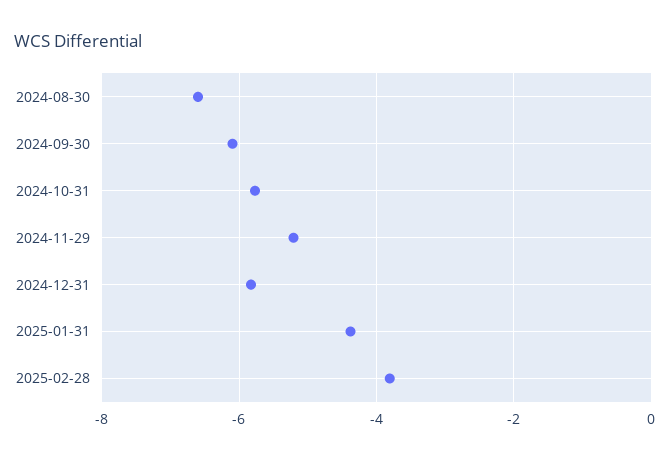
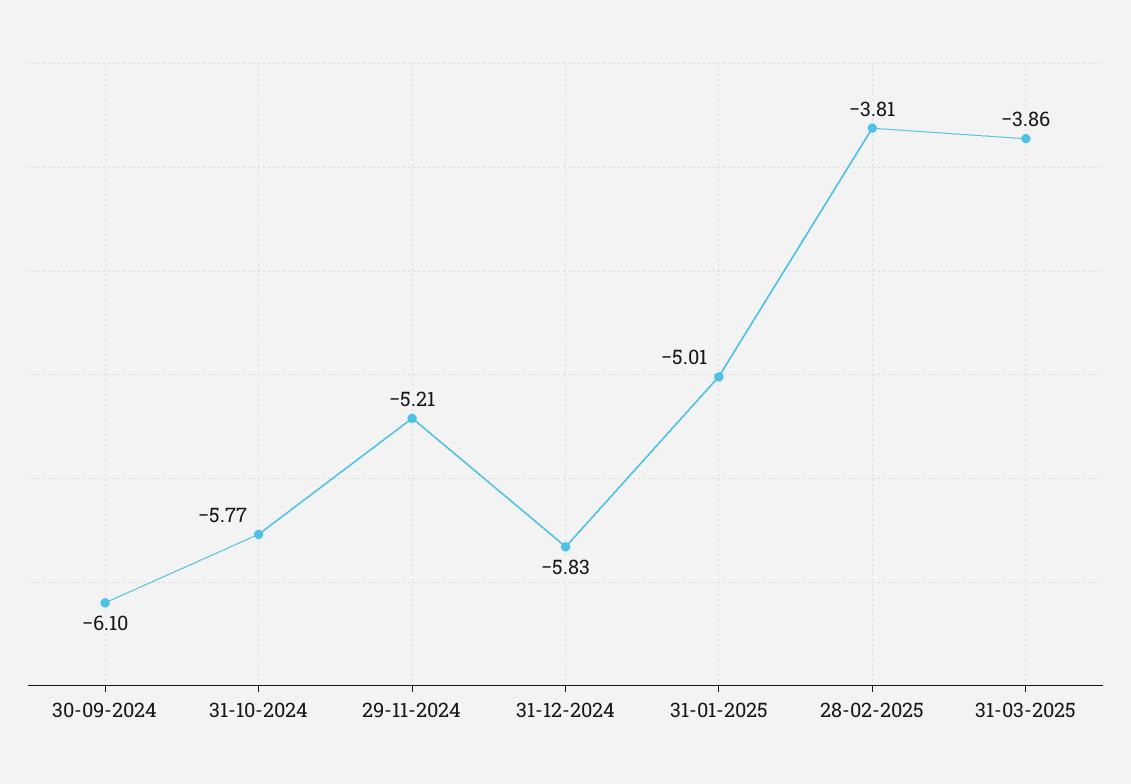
2024-08-30: -6.6 -> none
2025-01-31: -4.4 -> -5.01
31-03-2025: none -> -3.86

